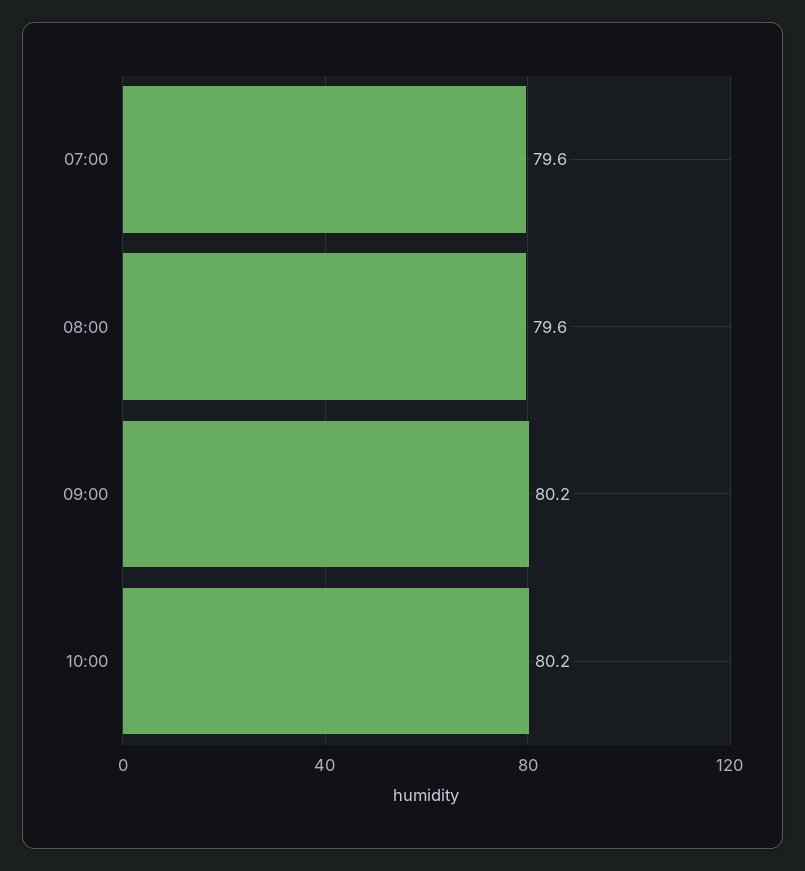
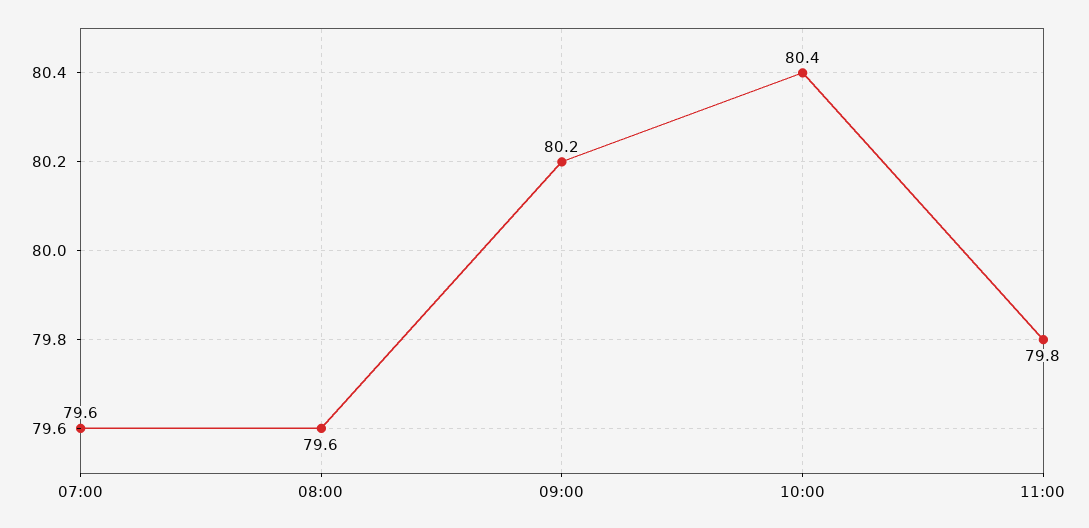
10:00: 80.2 -> 80.4
11:00: none -> 79.8

